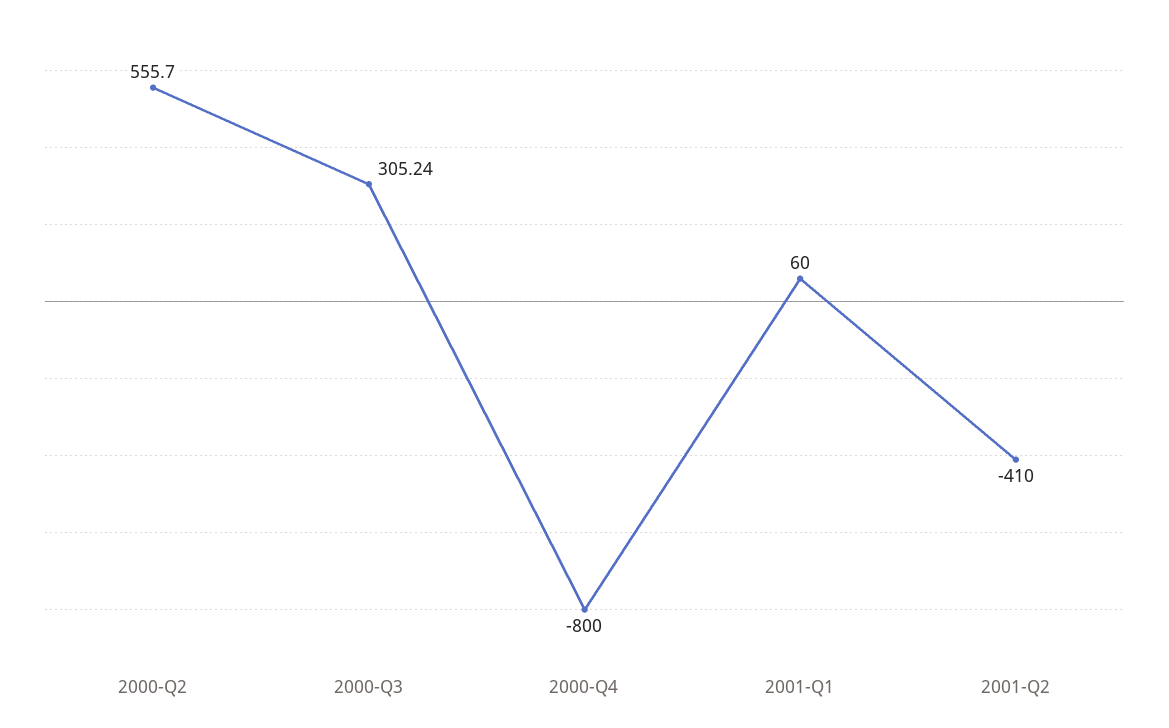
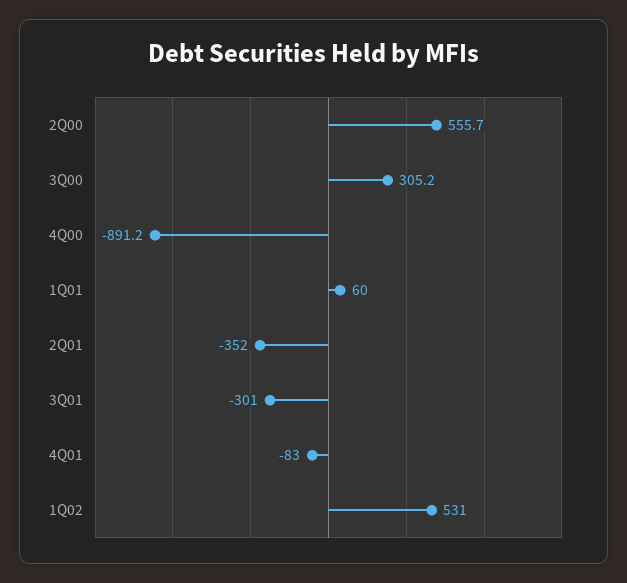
2000-Q4: -800 -> -891.2
2001-Q2: -410 -> -352
3Q01: none -> -301
4Q01: none -> -83
1Q02: none -> 531

